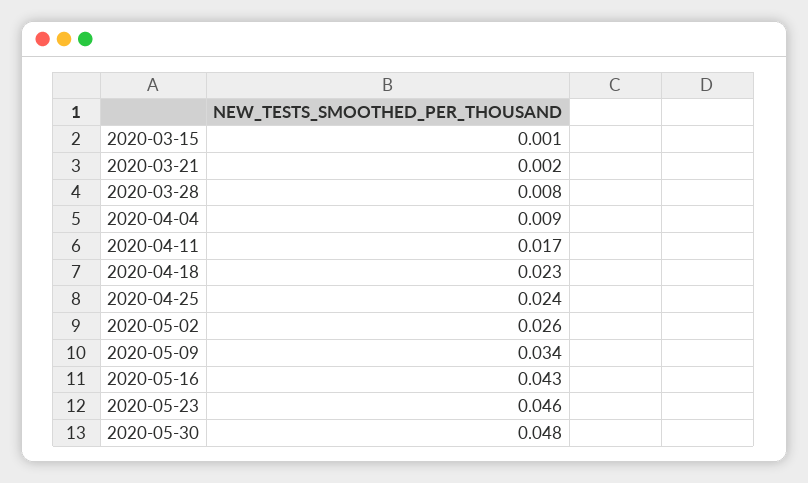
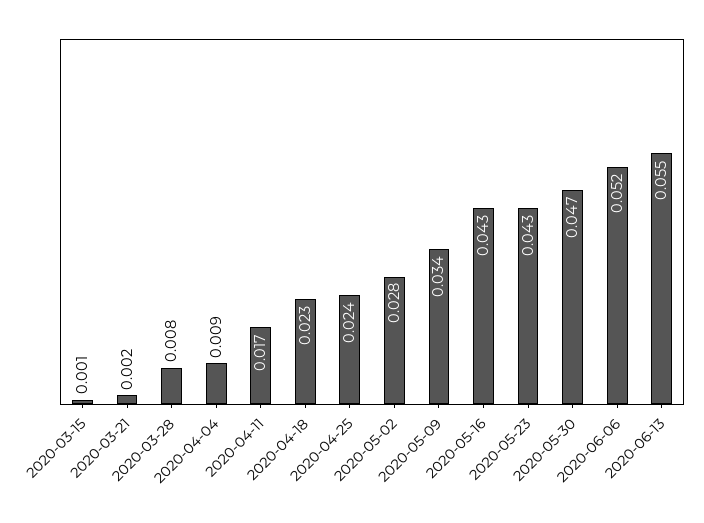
2020-05-02: 0.026 -> 0.028
2020-05-23: 0.046 -> 0.043
2020-05-30: 0.048 -> 0.047
2020-06-06: none -> 0.052
2020-06-13: none -> 0.055

